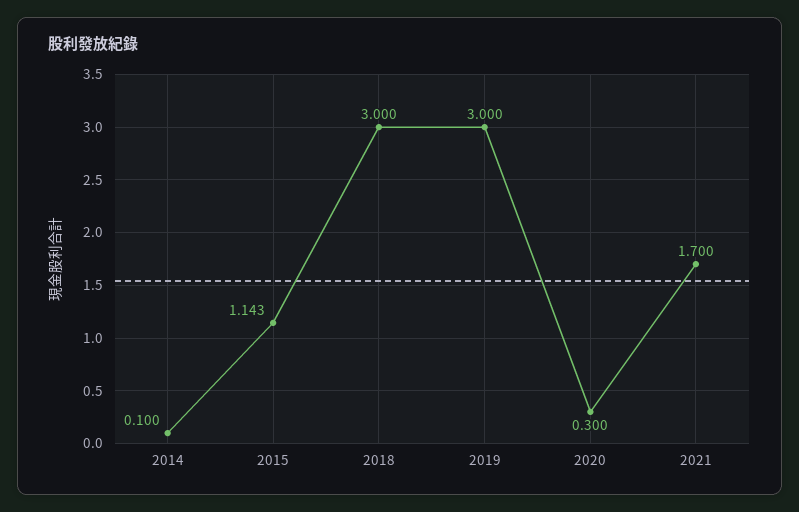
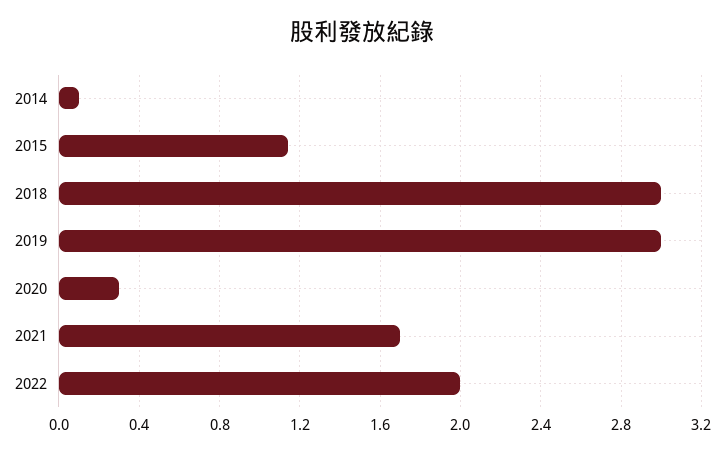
2022: none -> 2

